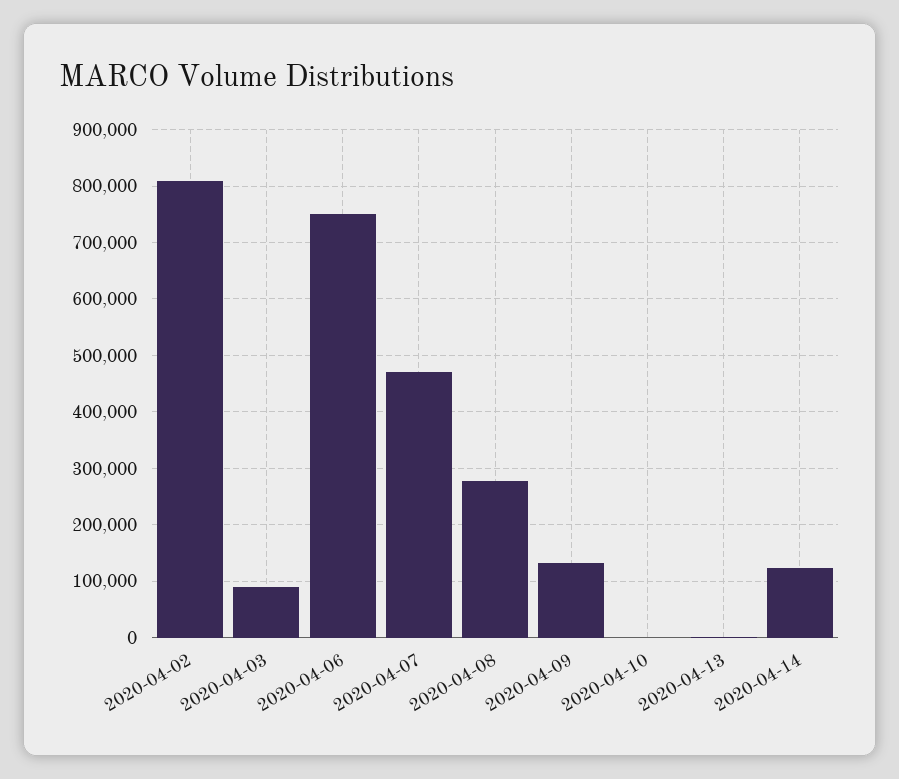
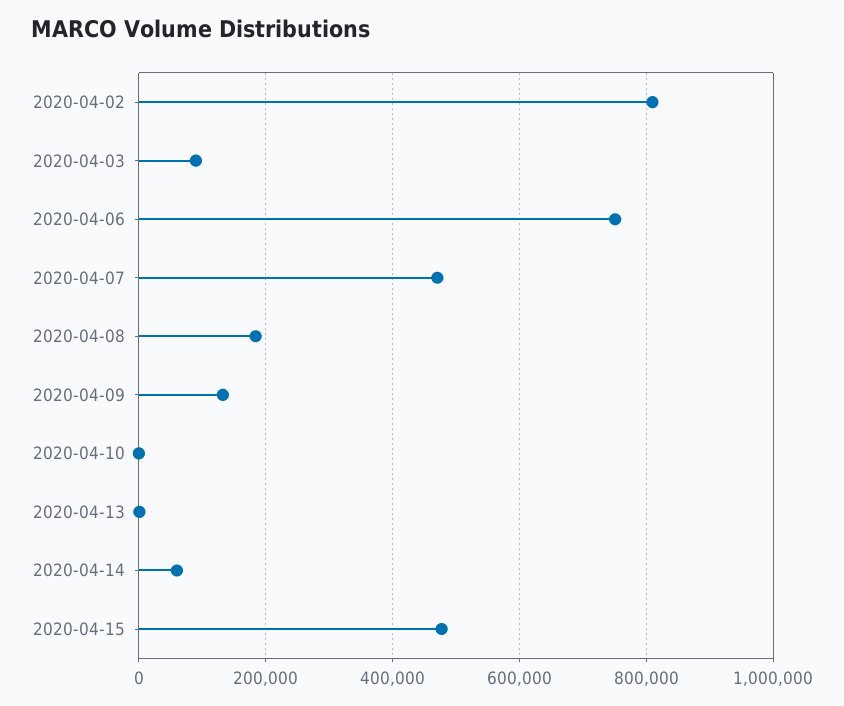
2020-04-08: 280000 -> 180000
2020-04-14: 120000 -> 60000
2020-04-15: none -> 480000

